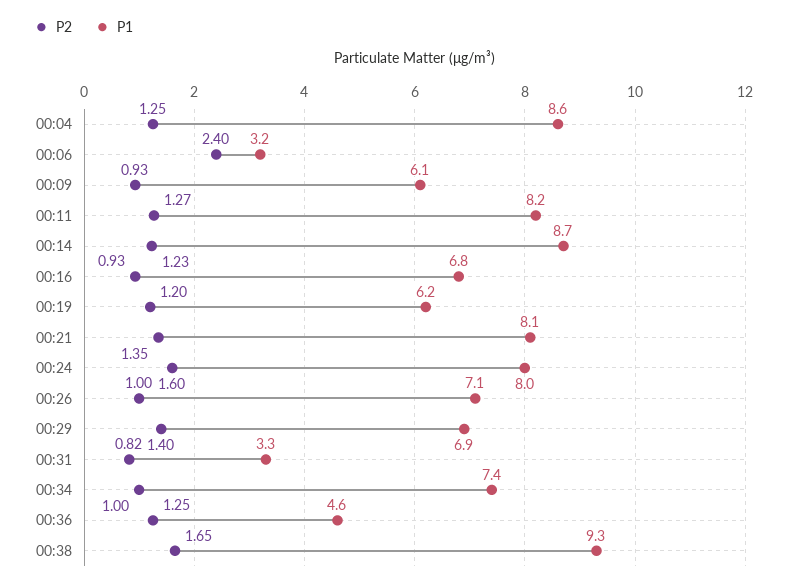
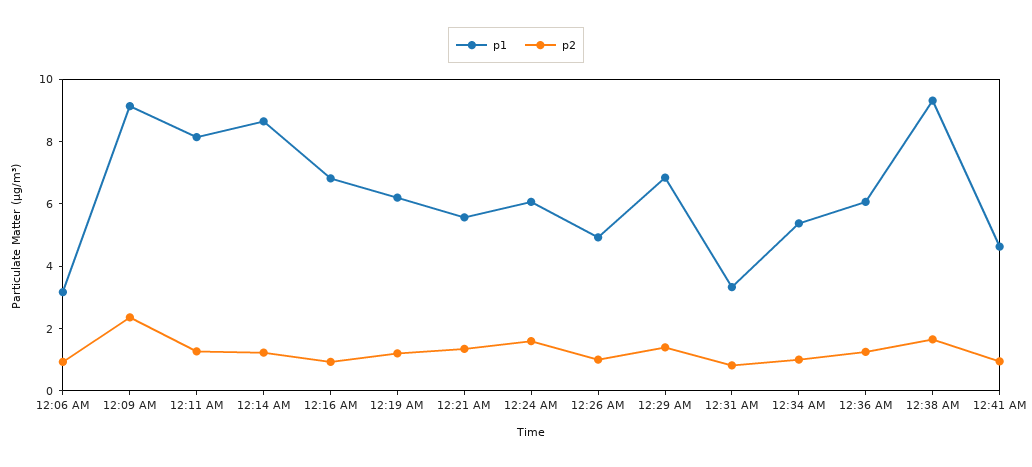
P2, 00:04: 1.25 -> none
P1, 00:04: 8.6 -> none
P2, 00:06: 2.4 -> 1
P2, 00:09: 0.93 -> 2.5
P1, 00:09: 6.1 -> 9
P1, 00:21: 8.1 -> 5.5
P1, 00:24: 8 -> 6
P1, 00:26: 7.1 -> 5
P1, 00:34: 7.4 -> 5.5
P1, 00:36: 4.6 -> 6
P1, 12:41 AM: none -> 4.5
P2, 12:41 AM: none -> 1

